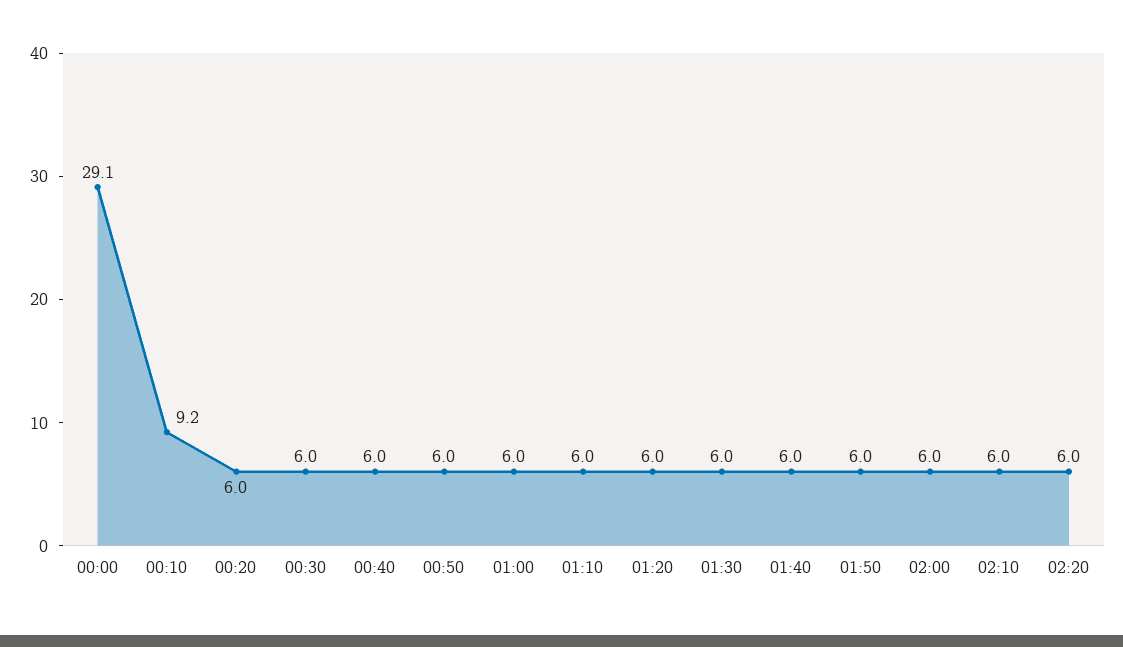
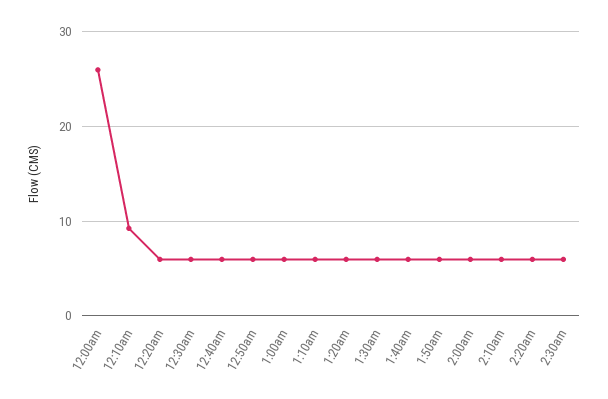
00:00: 29.1 -> 26
2:30am: none -> 6

